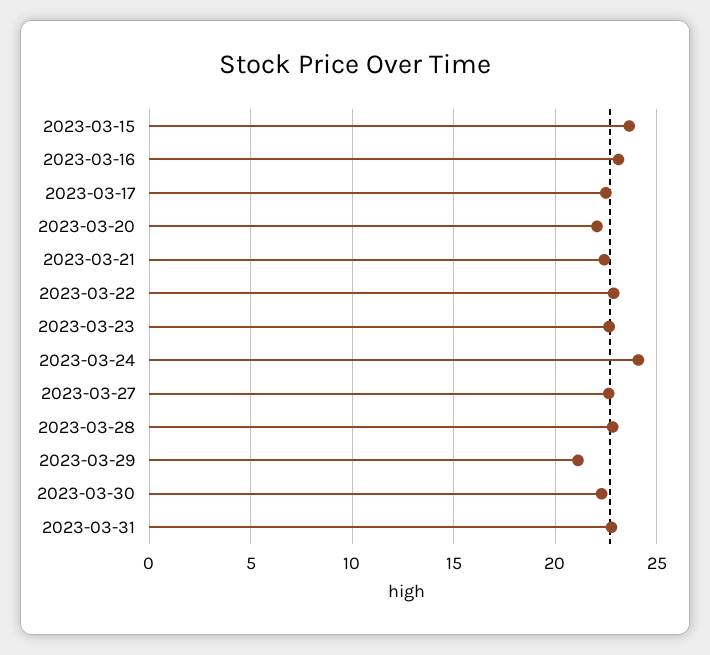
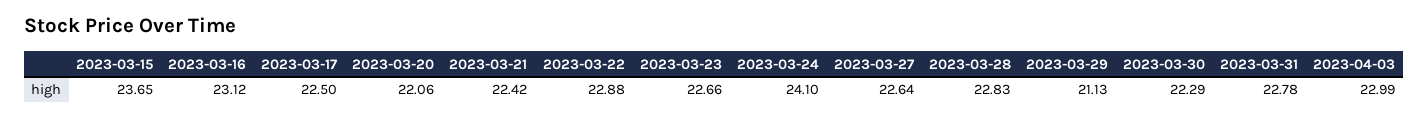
2023-04-03: none -> 22.99

